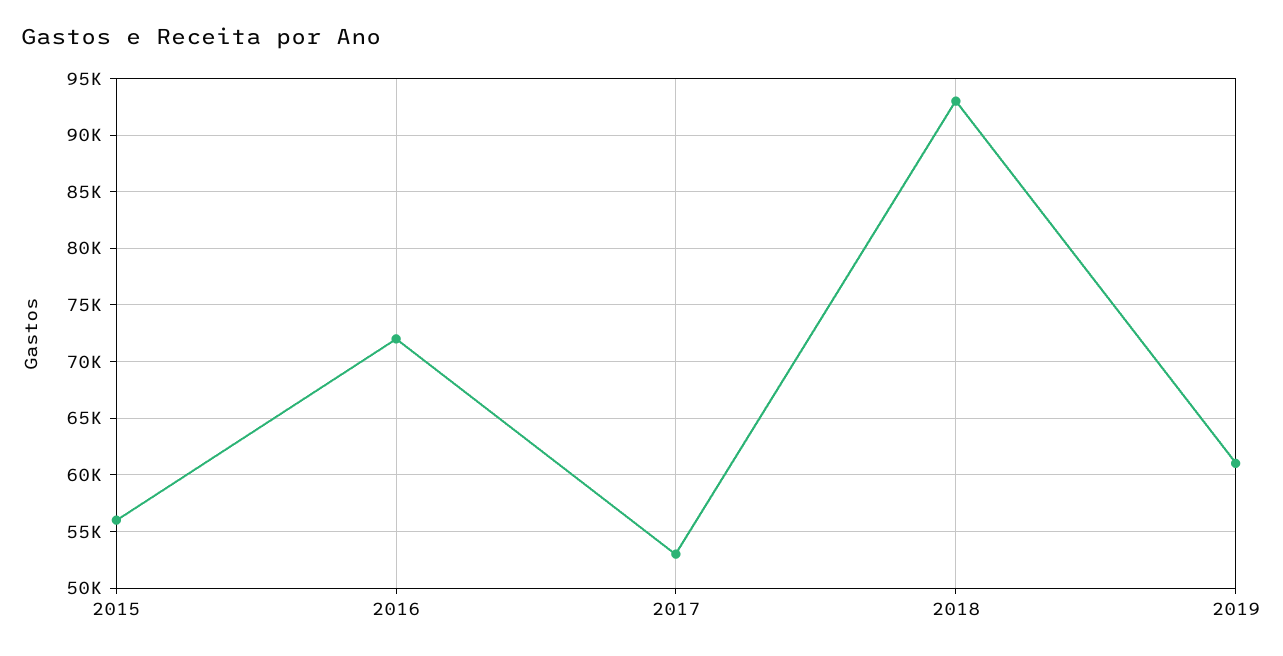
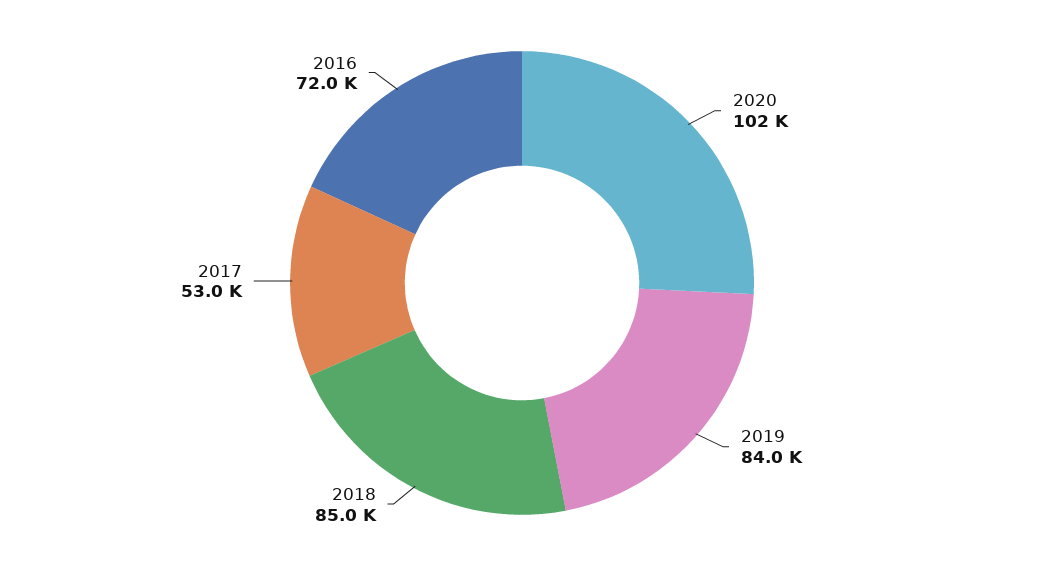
2015: 56000 -> none
2018: 93000 -> 85000
2019: 61000 -> 84000
2020: none -> 102000

